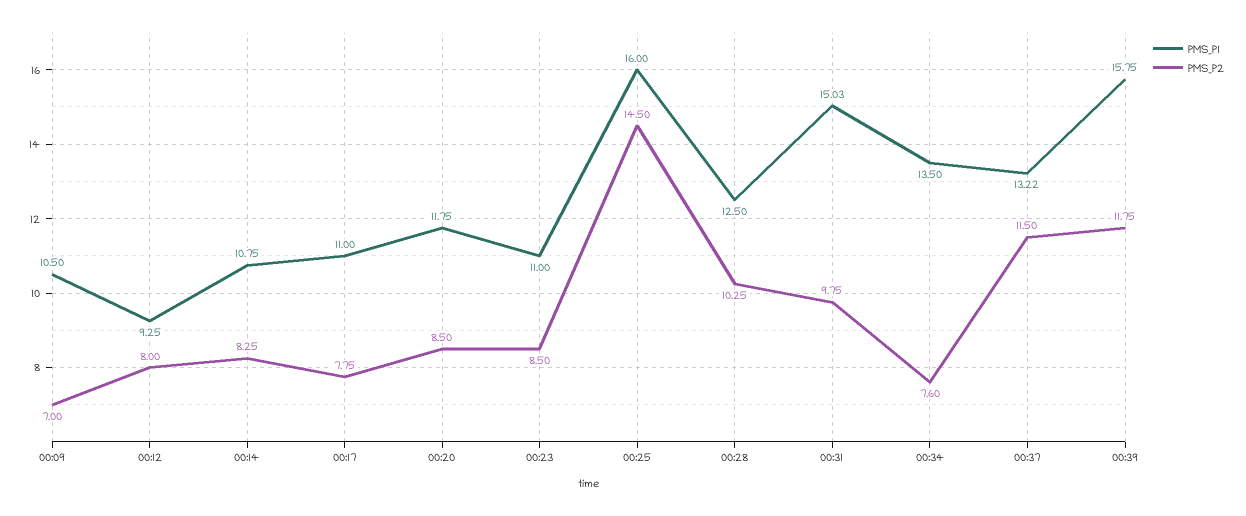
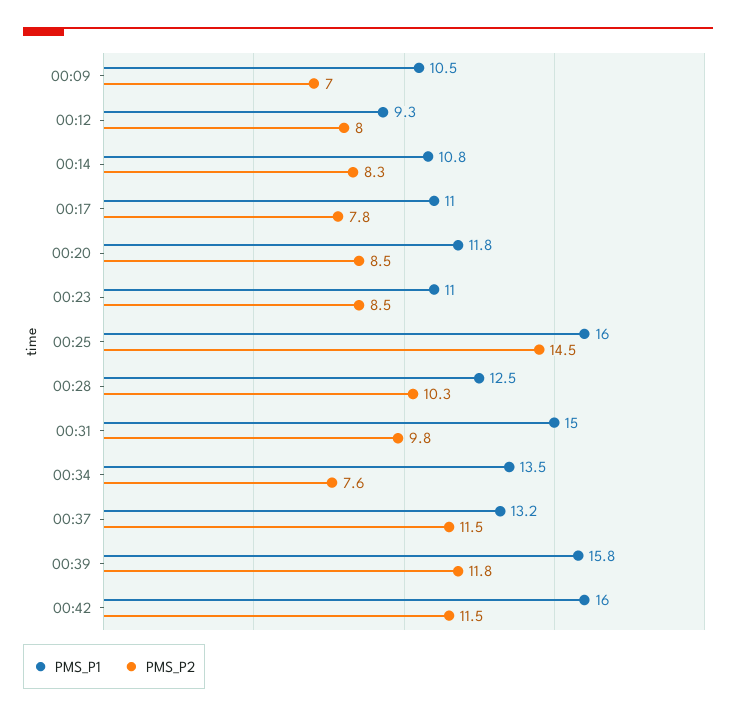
PMS_P1, 00:42: none -> 16
PMS_P2, 00:42: none -> 11.5

